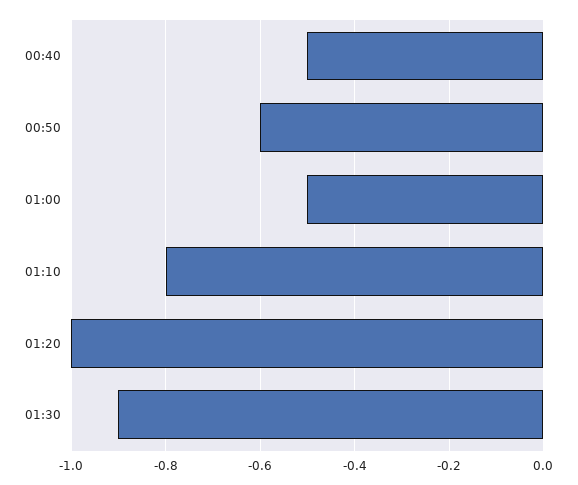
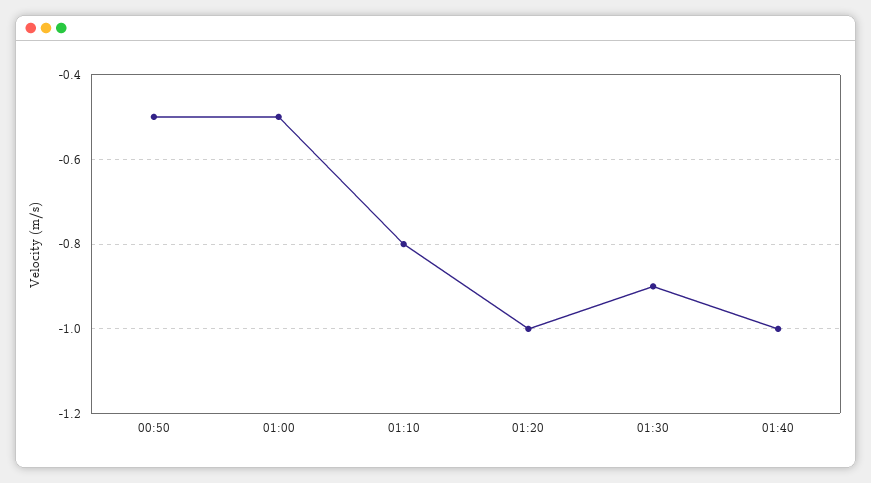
00:40: -0.5 -> none
00:50: -0.6 -> -0.5
01:40: none -> -1

